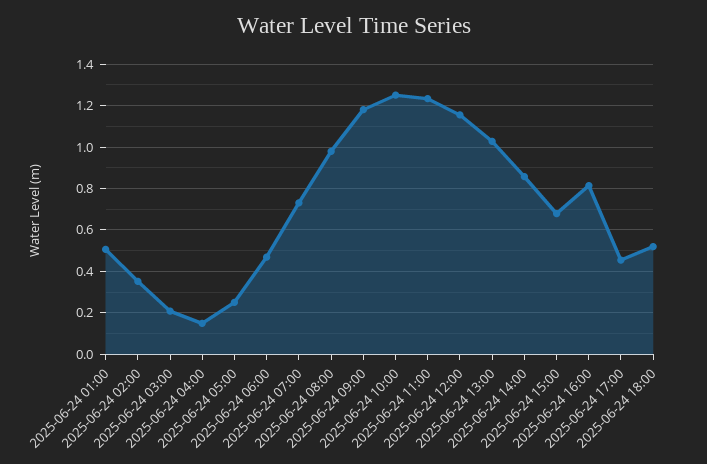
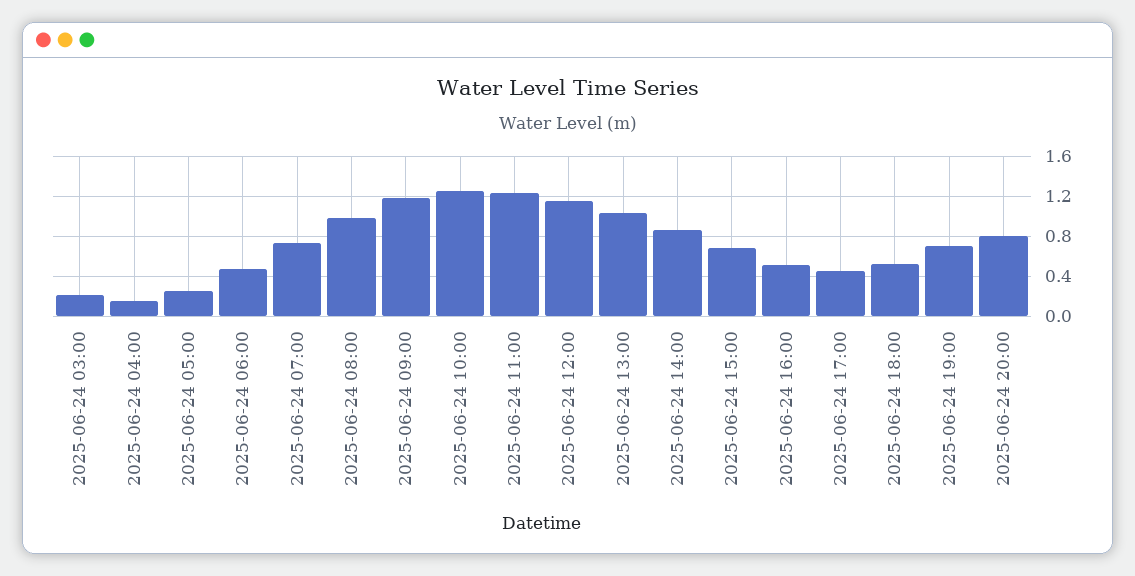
2025-06-24 01:00: 0.5 -> none
2025-06-24 02:00: 0.35 -> none
2025-06-24 16:00: 0.8 -> 0.5
2025-06-24 19:00: none -> 0.7
2025-06-24 20:00: none -> 0.8

